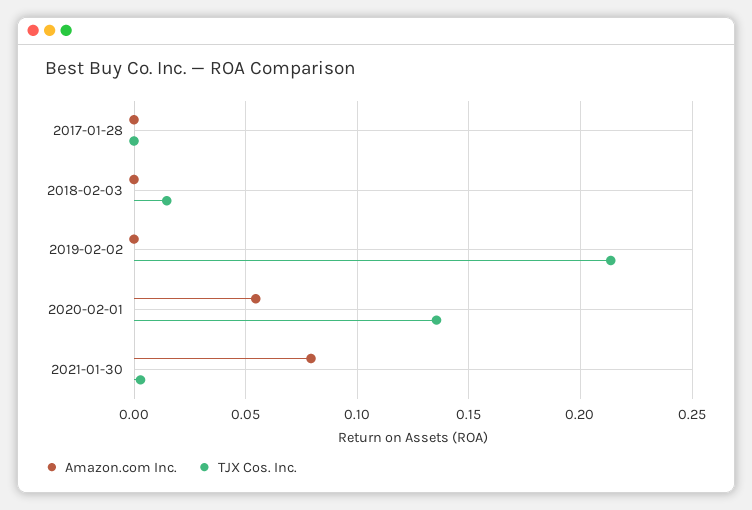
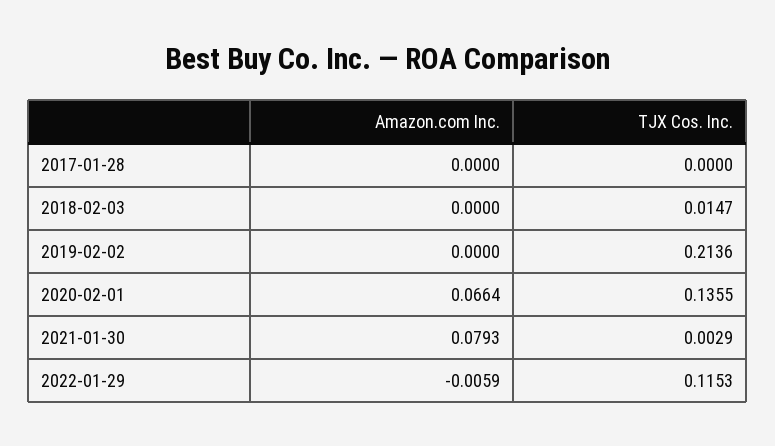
Amazon.com Inc., 2020-02-01: 0.055 -> 0.0664
Amazon.com Inc., 2022-01-29: none -> -0.0059
TJX Cos. Inc., 2022-01-29: none -> 0.1153

